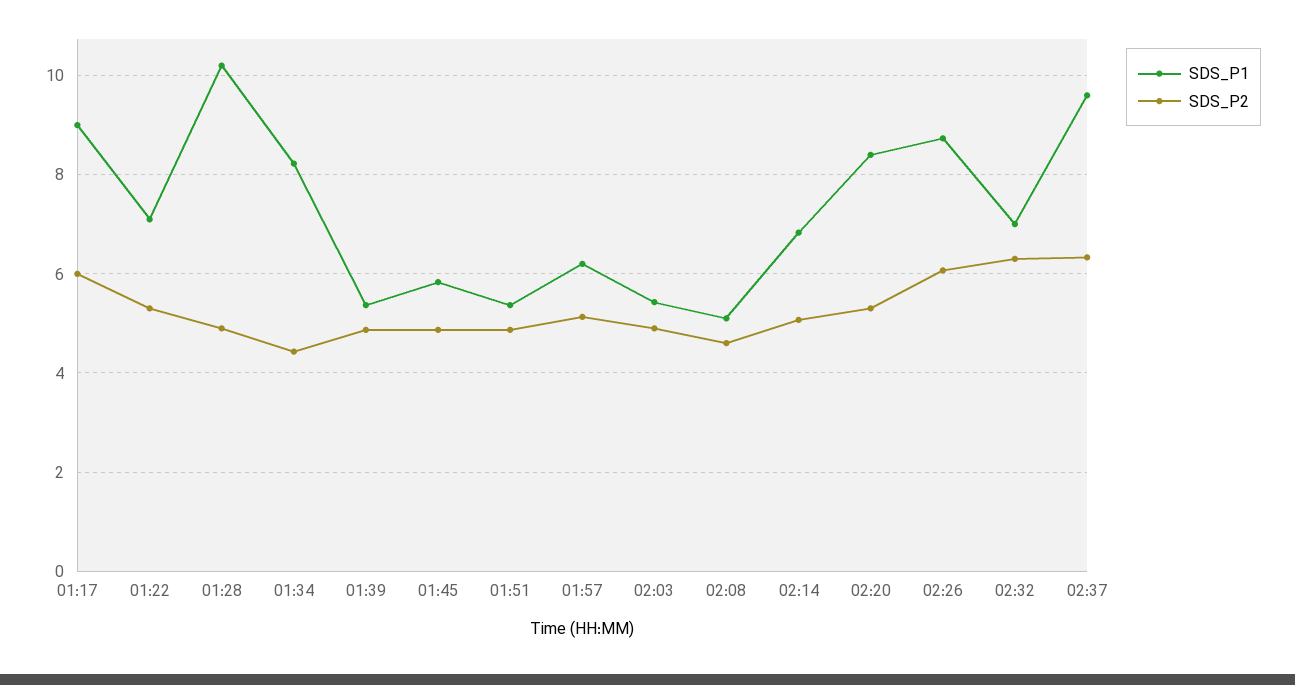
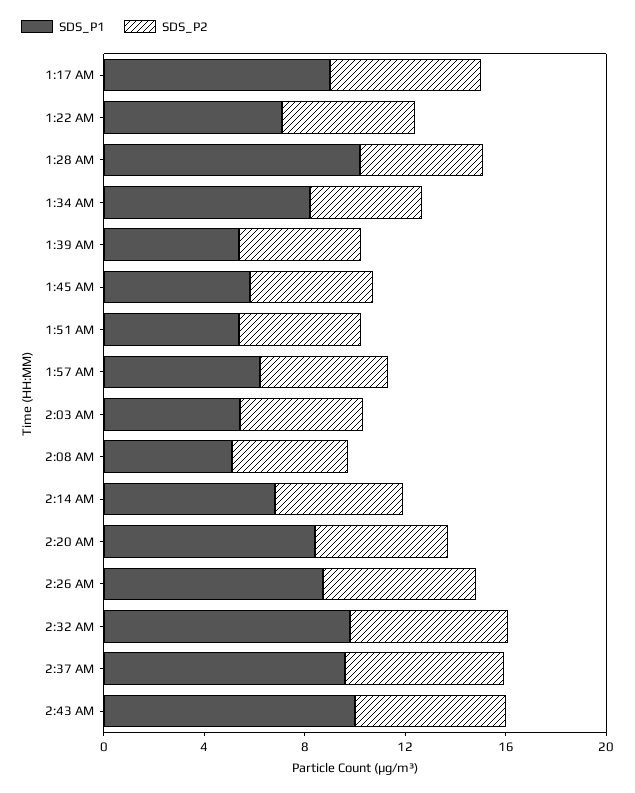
SDS_P1, 02:32: 7 -> 10
SDS_P1, 2:43 AM: none -> 10
SDS_P2, 2:43 AM: none -> 6

